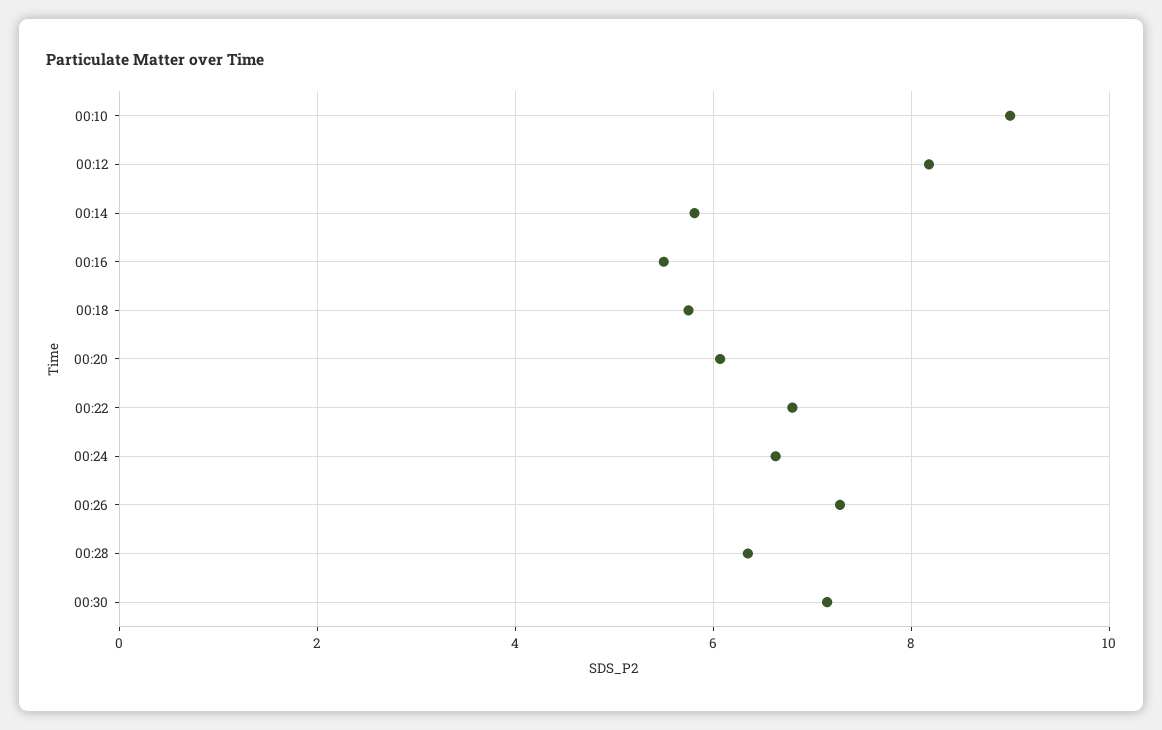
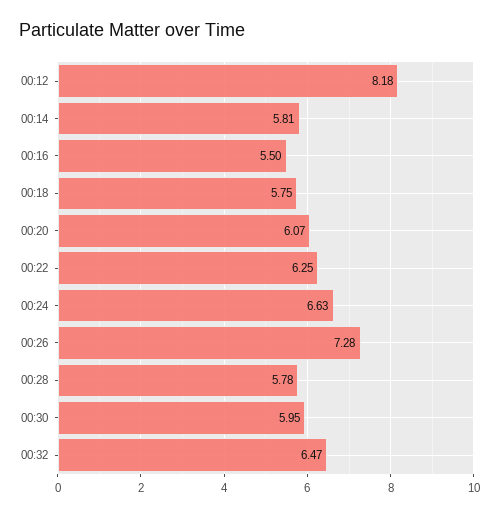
00:10: 9 -> none
00:22: 6.8 -> 6.25
00:28: 6.4 -> 5.78
00:30: 7.2 -> 5.95
00:32: none -> 6.47

